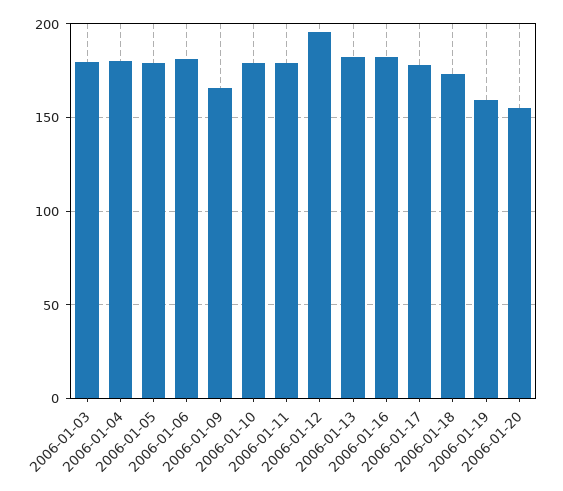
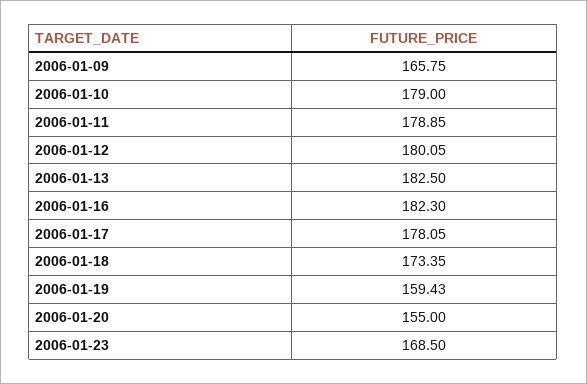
2006-01-03: 180 -> none
2006-01-04: 180 -> none
2006-01-05: 180 -> none
2006-01-06: 180 -> none
2006-01-12: 195 -> 180.05
2006-01-23: none -> 168.5

